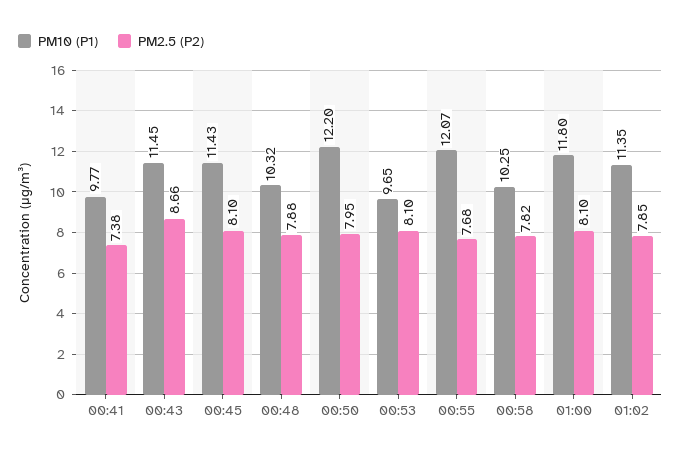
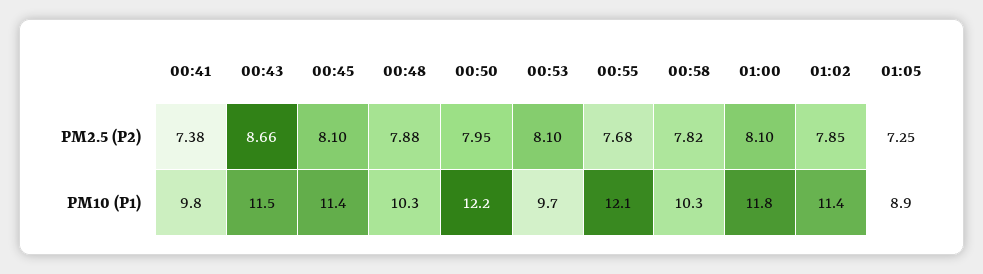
PM2.5 (P2), 01:05: none -> 7.25
PM10 (P1), 01:05: none -> 8.9

